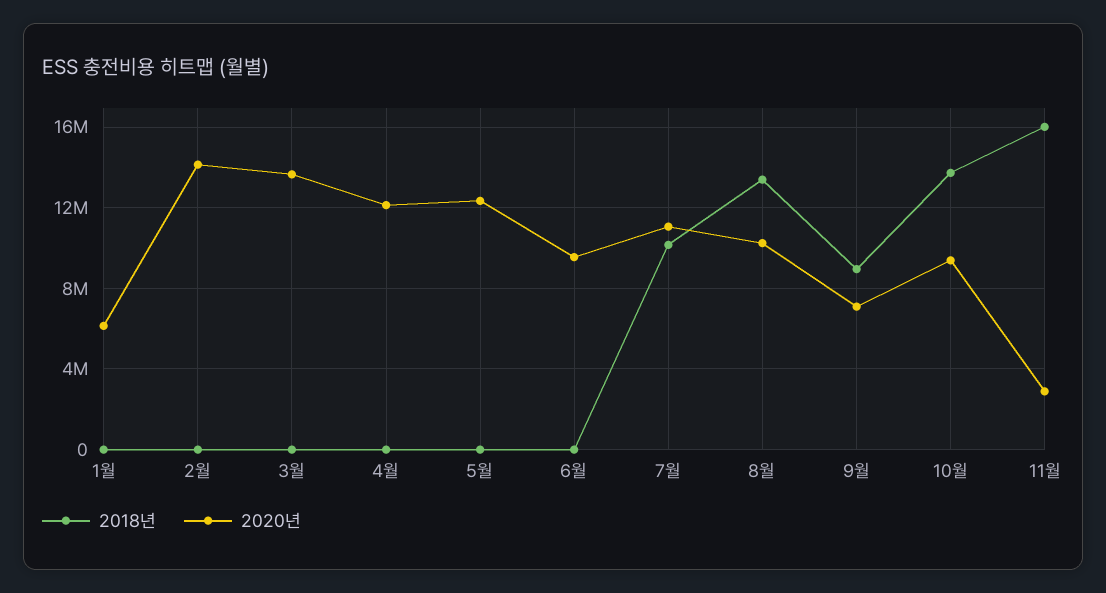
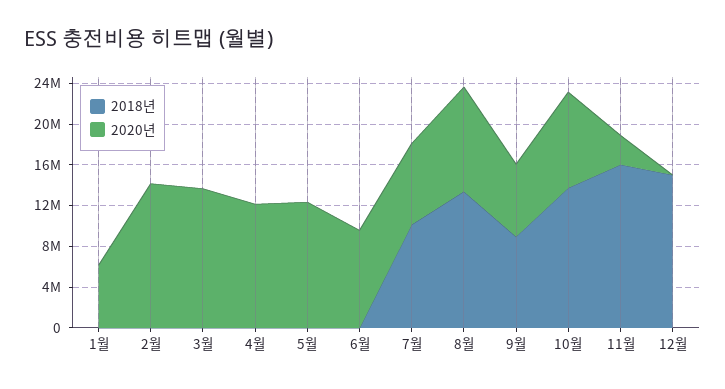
2020년, 7월: 11000000 -> 8000000
2018년, 12월: none -> 15000000
2020년, 12월: none -> 0

